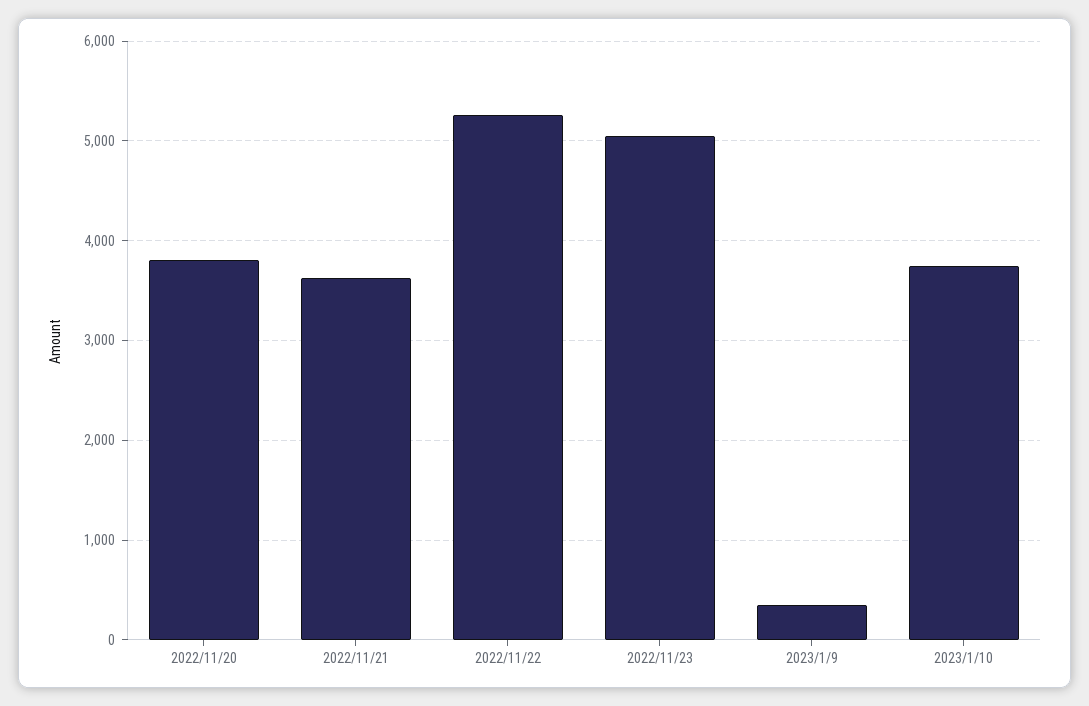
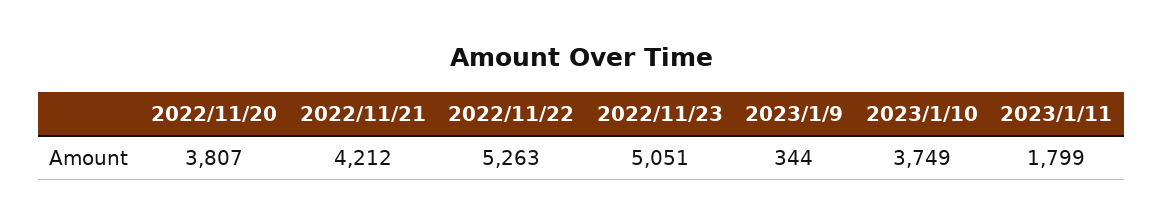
2022/11/21: 3600 -> 4212
2023/1/11: none -> 1799

